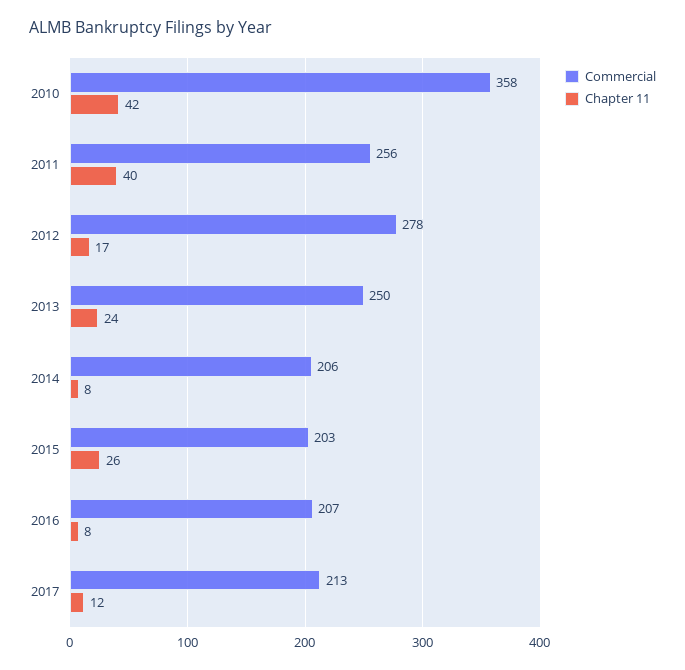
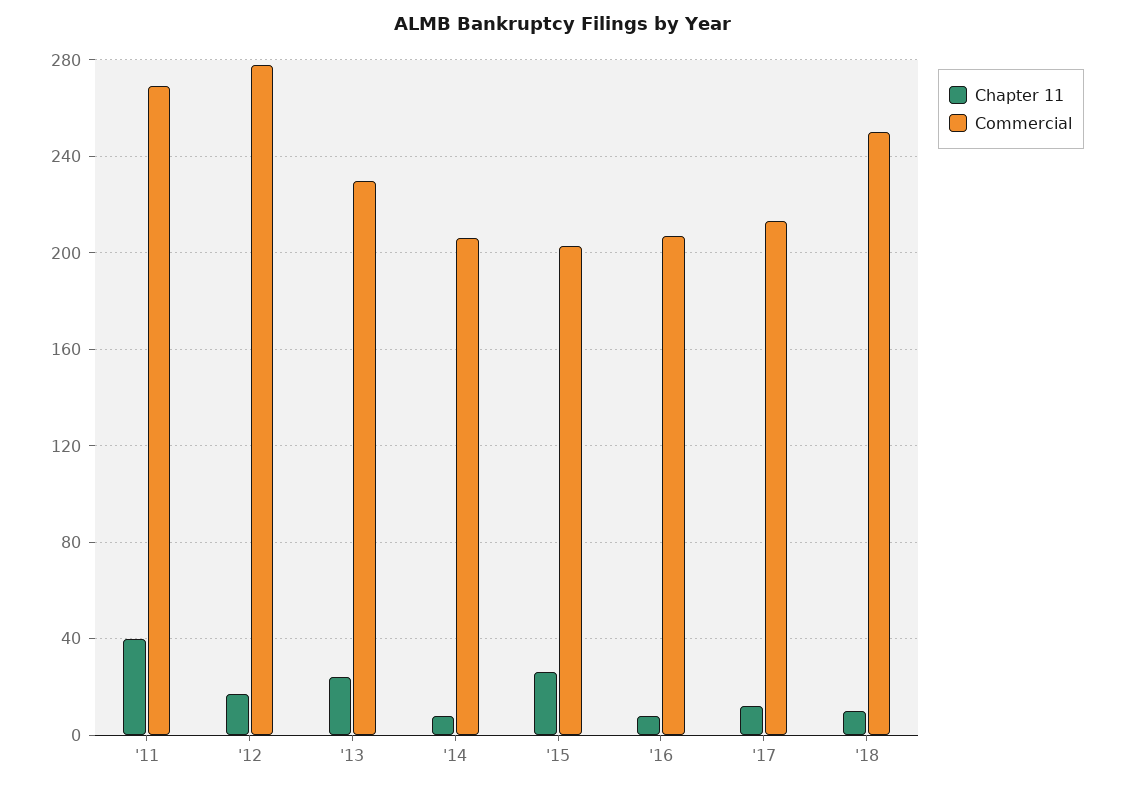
Commercial, 2010: 358 -> none
Chapter 11, 2010: 42 -> none
Commercial, 2011: 256 -> 270
Commercial, 2013: 250 -> 230
Chapter 11, '18: none -> 10
Commercial, '18: none -> 250

